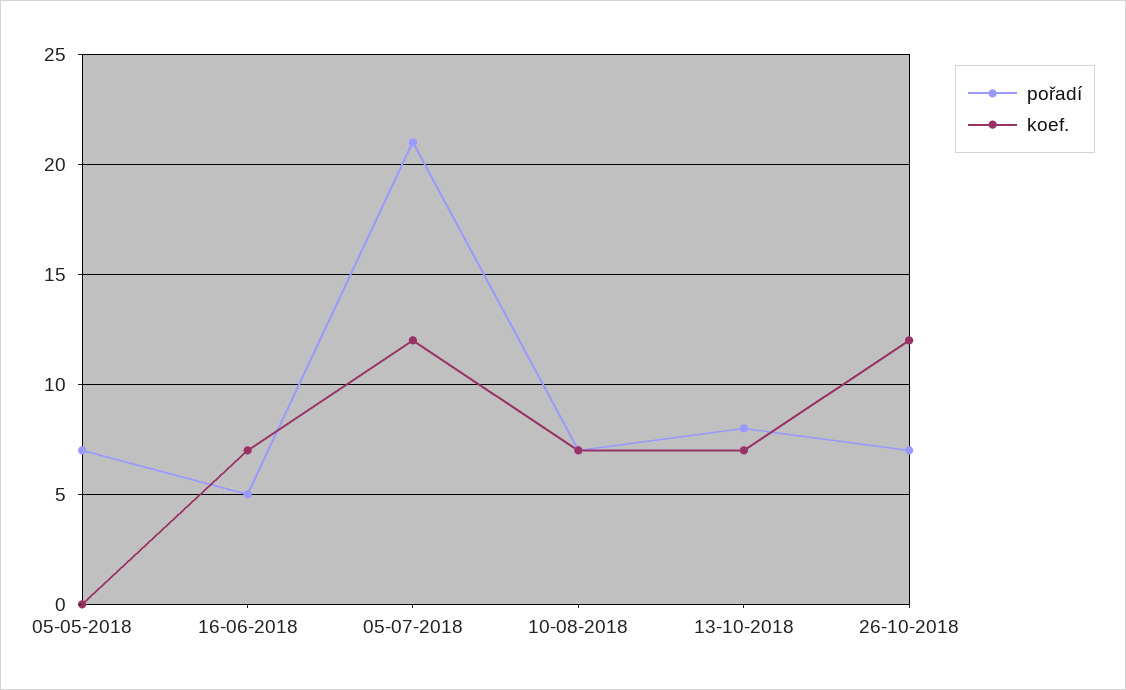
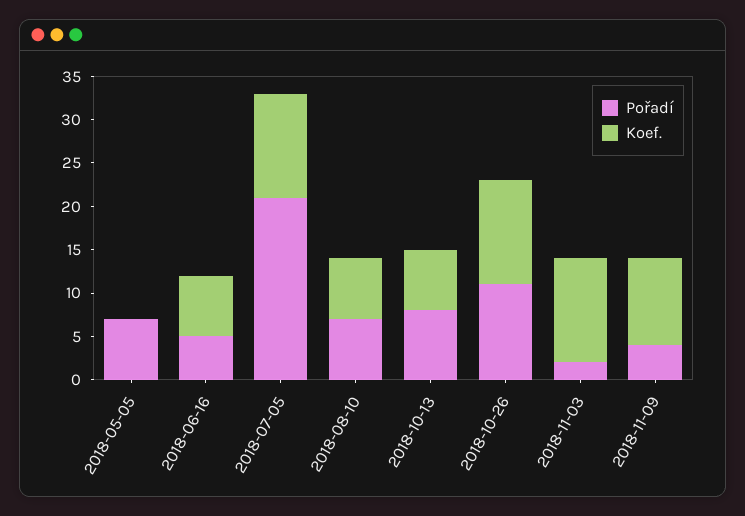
pořadí, 26-10-2018: 7 -> 11
pořadí, 2018-11-03: none -> 2
koef., 2018-11-03: none -> 12
pořadí, 2018-11-09: none -> 4
koef., 2018-11-09: none -> 10

